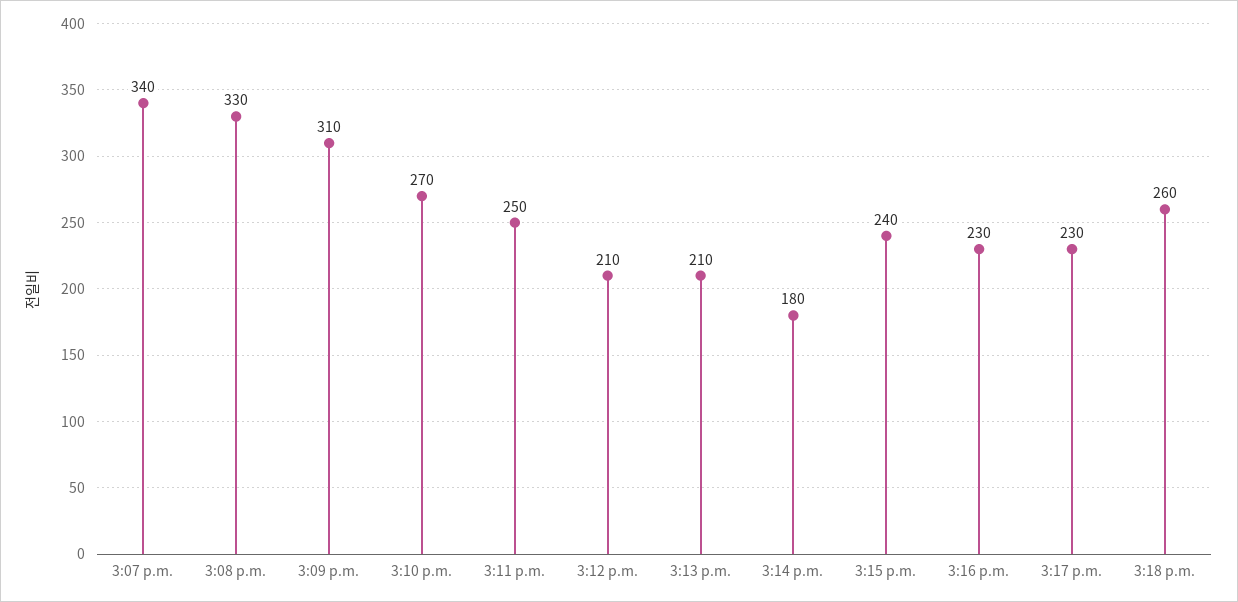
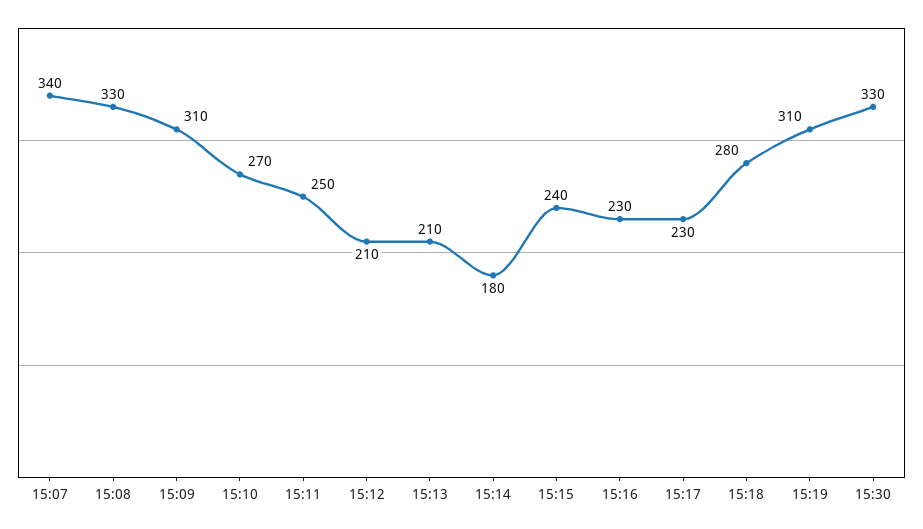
3:18 p.m.: 260 -> 280
15:19: none -> 310
15:30: none -> 330

